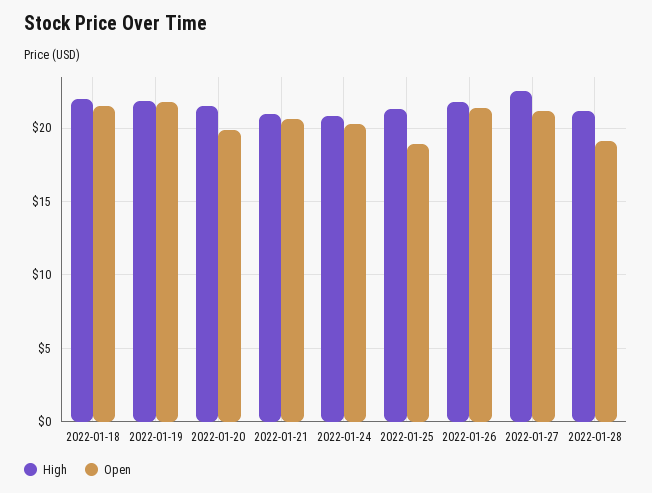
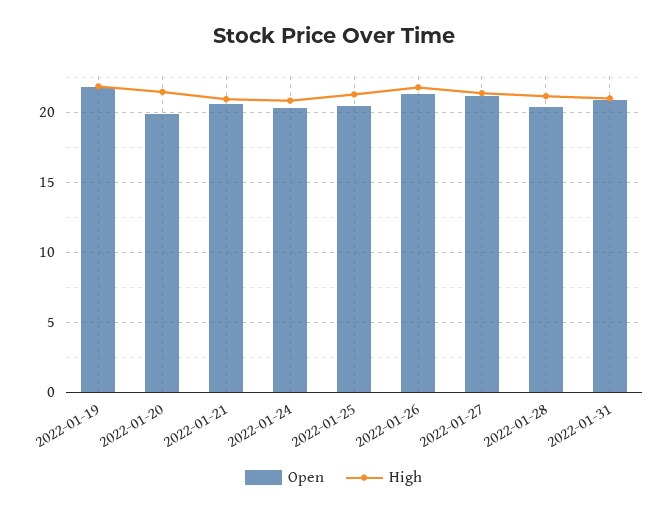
High, 2022-01-18: 22 -> none
Open, 2022-01-18: 21.5 -> none
Open, 2022-01-25: 19 -> 20.5
High, 2022-01-27: 22.5 -> 21.5
Open, 2022-01-28: 19 -> 20.5
Open, 2022-01-31: none -> 21
High, 2022-01-31: none -> 21

